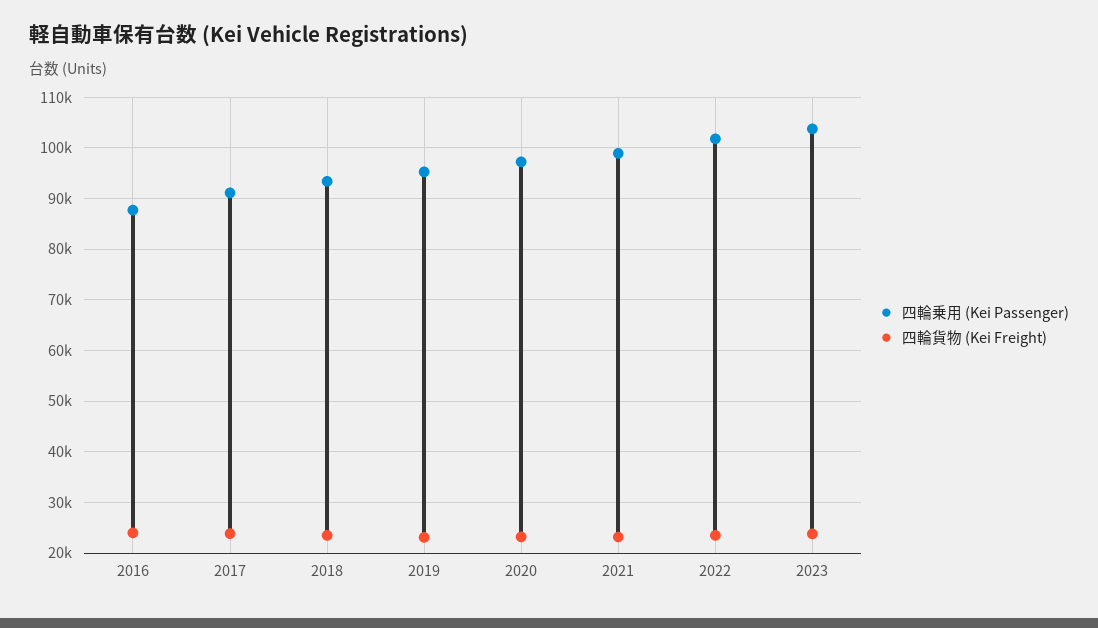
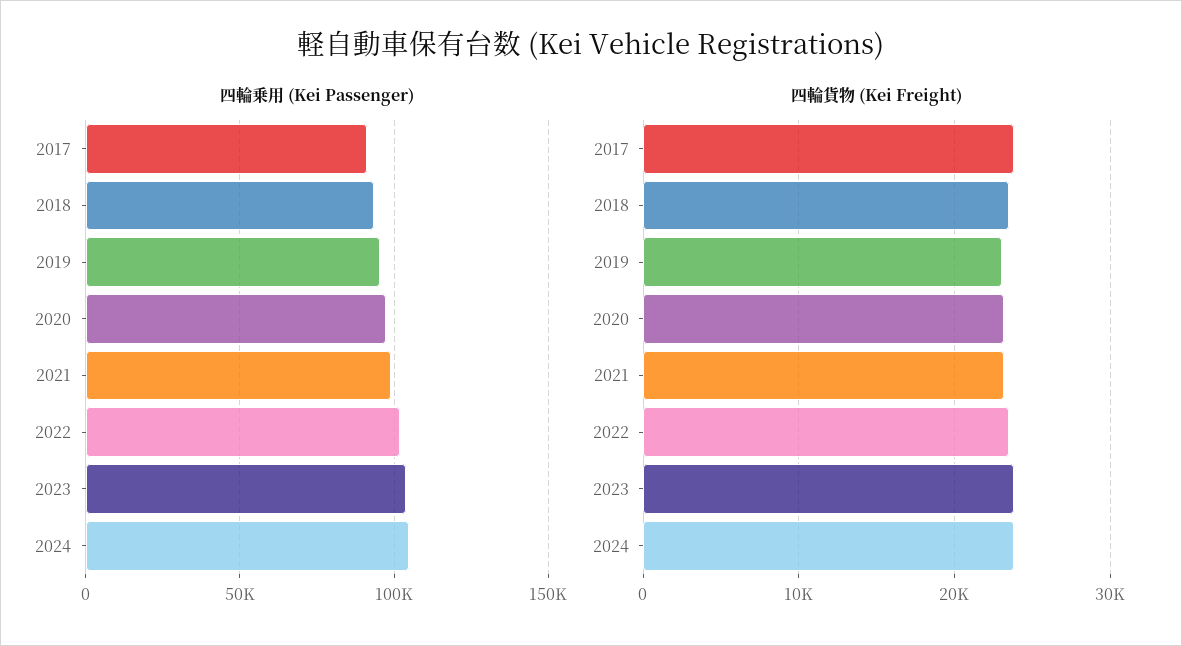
四輪乗用 (Kei Passenger), 2016: 88000 -> none
四輪貨物 (Kei Freight), 2016: 24000 -> none
四輪乗用 (Kei Passenger), 2024: none -> 105000
四輪貨物 (Kei Freight), 2024: none -> 24000

